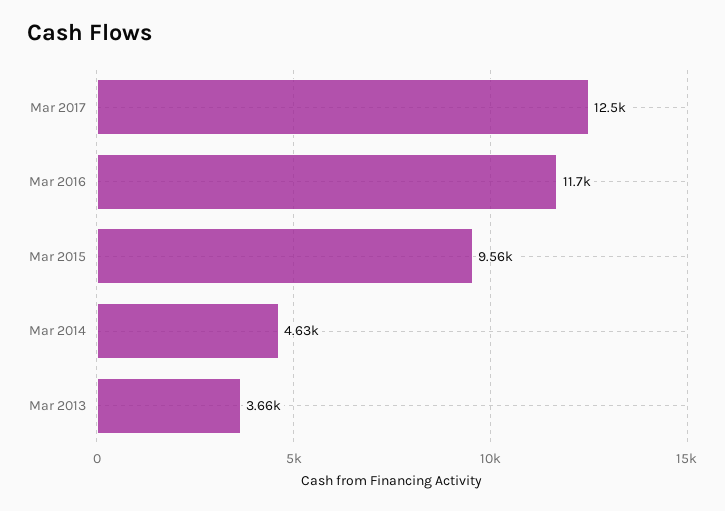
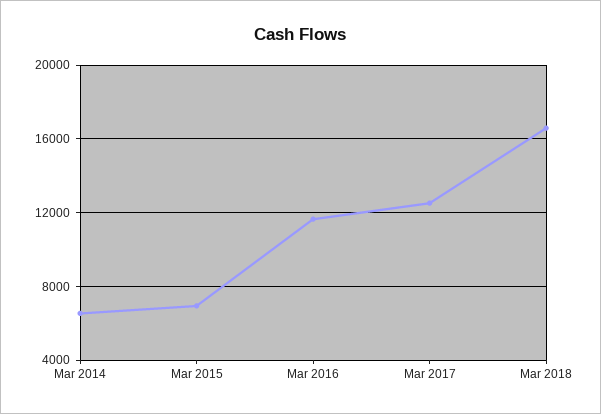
Mar 2015: 9560 -> 7000
Mar 2014: 4630 -> 6500
Mar 2013: 3660 -> none
Mar 2018: none -> 16500

